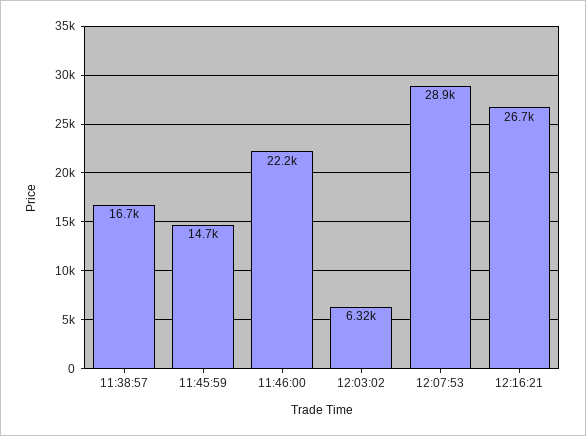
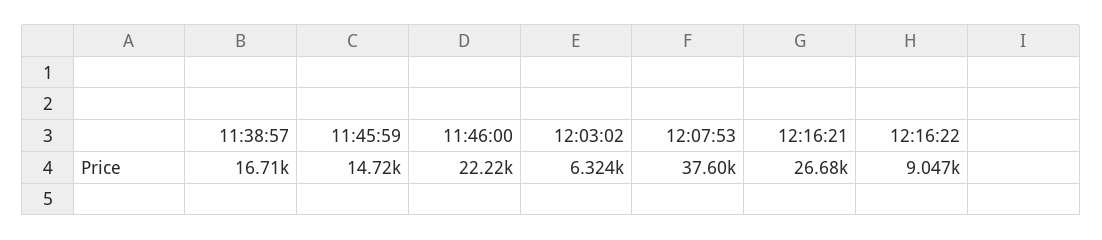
12:07:53: 28900 -> 37600
12:16:22: none -> 9047

